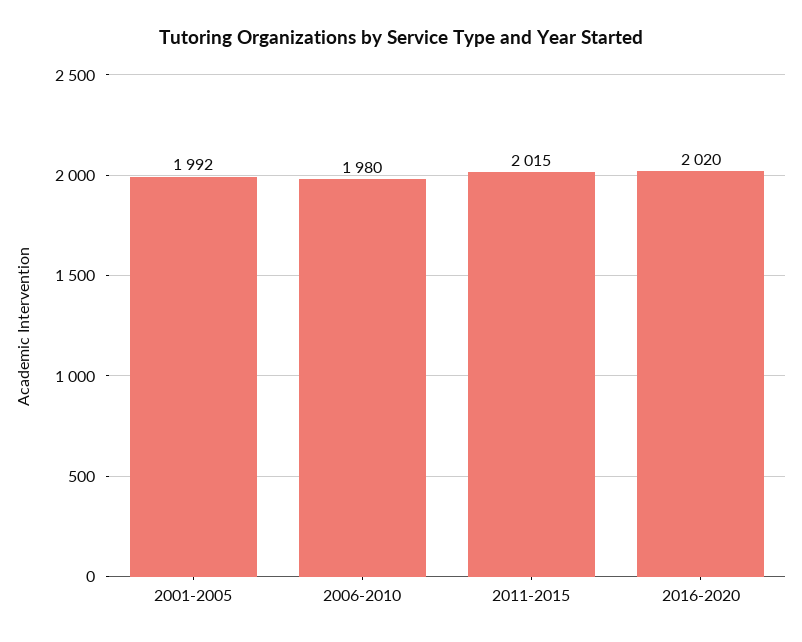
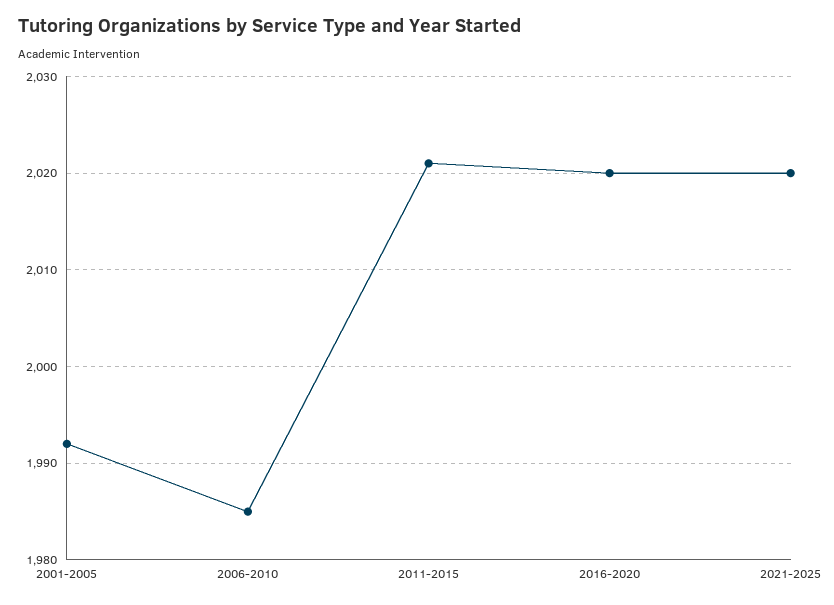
2006-2010: 1980 -> 1985
2011-2015: 2015 -> 2021
2021-2025: none -> 2020

